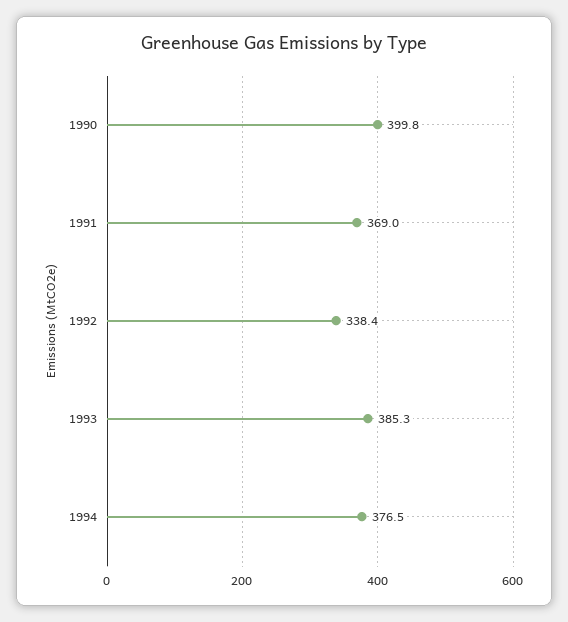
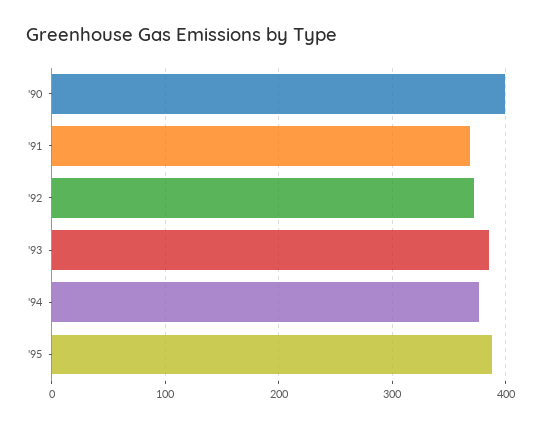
1992: 338.4 -> 370
'95: none -> 390

